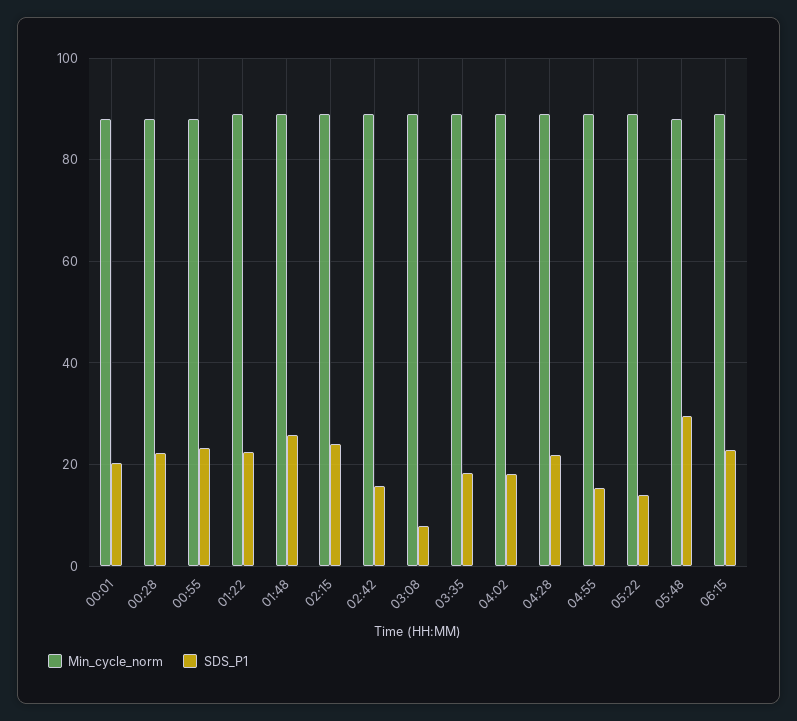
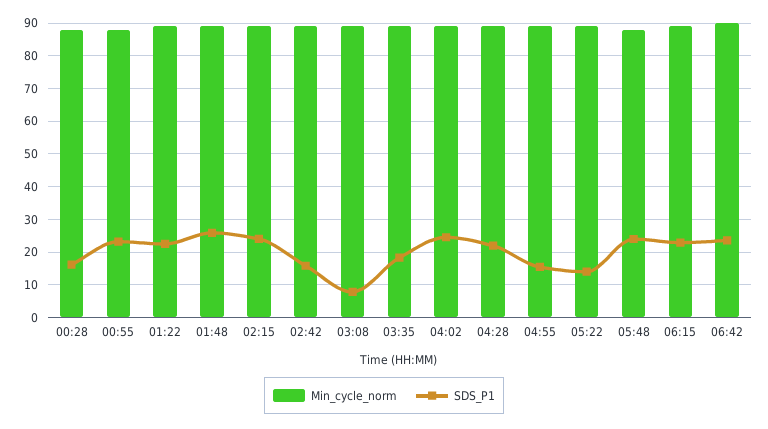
Min_cycle_norm, 00:01: 88 -> none
SDS_P1, 00:01: 20 -> none
SDS_P1, 00:28: 22 -> 16
SDS_P1, 04:02: 18 -> 24
SDS_P1, 05:48: 30 -> 24
Min_cycle_norm, 06:42: none -> 90
SDS_P1, 06:42: none -> 24

